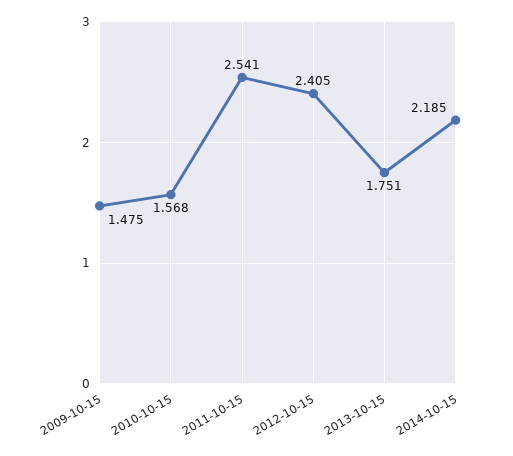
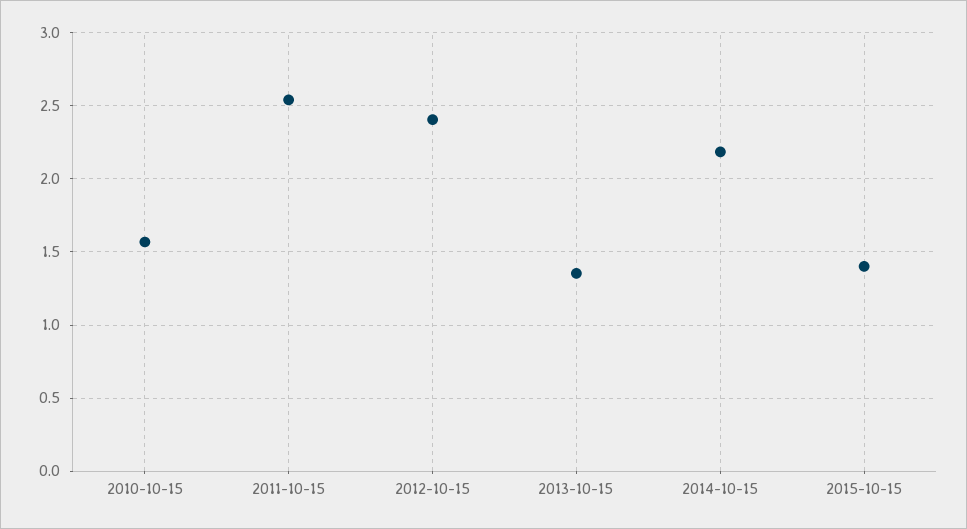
2009-10-15: 1.475 -> none
2013-10-15: 1.751 -> 1.35
2015-10-15: none -> 1.4

